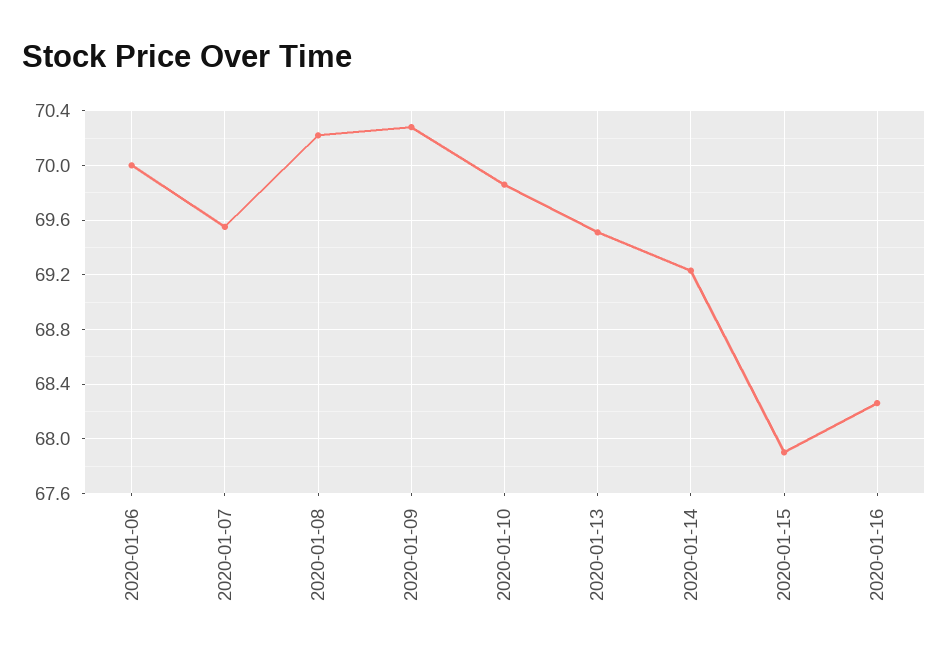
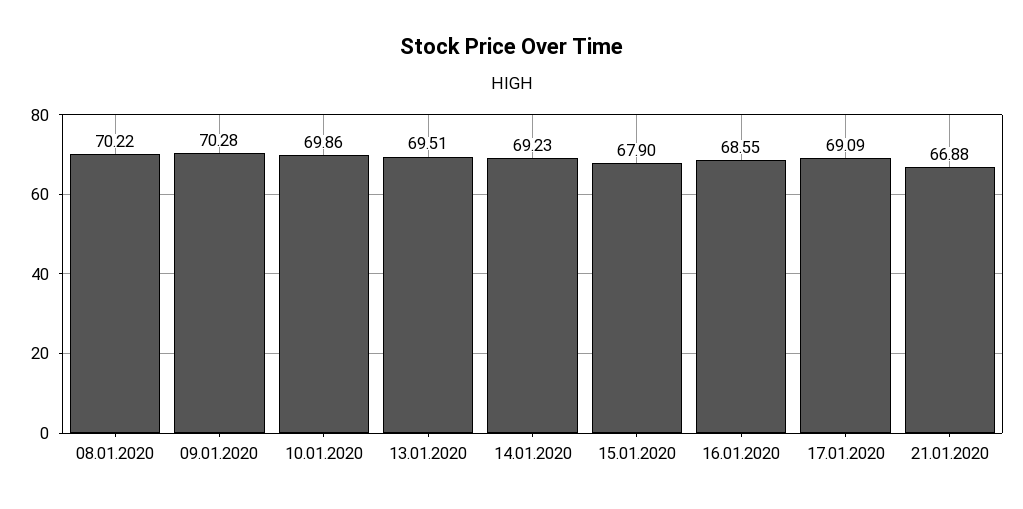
2020-01-06: 70 -> none
2020-01-07: 69.55 -> none
2020-01-16: 68.25 -> 68.55
17.01.2020: none -> 69.09
21.01.2020: none -> 66.88

